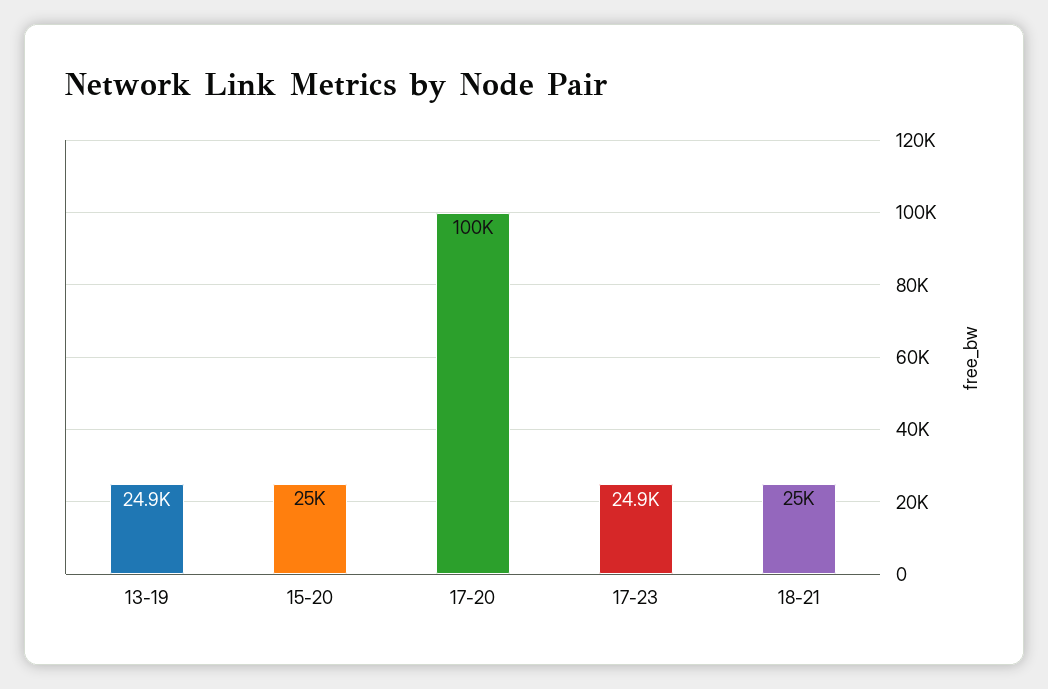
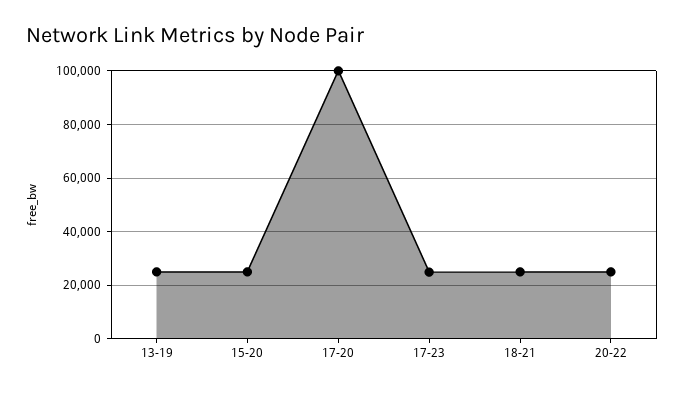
20-22: none -> 25000

